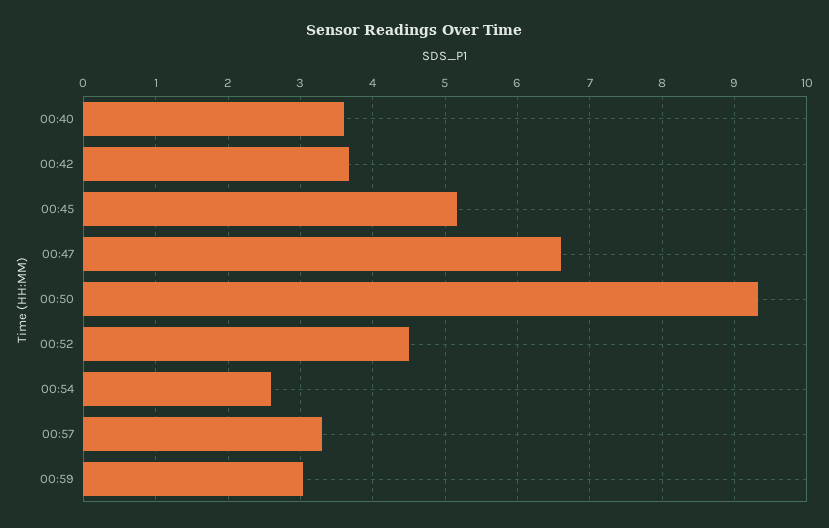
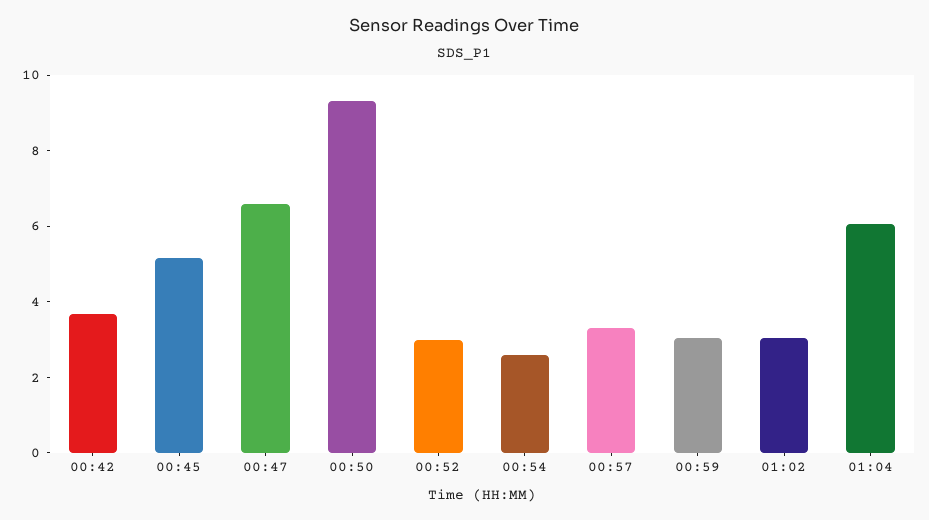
00:40: 3.6 -> none
00:52: 4.5 -> 3
01:02: none -> 3
01:04: none -> 6

